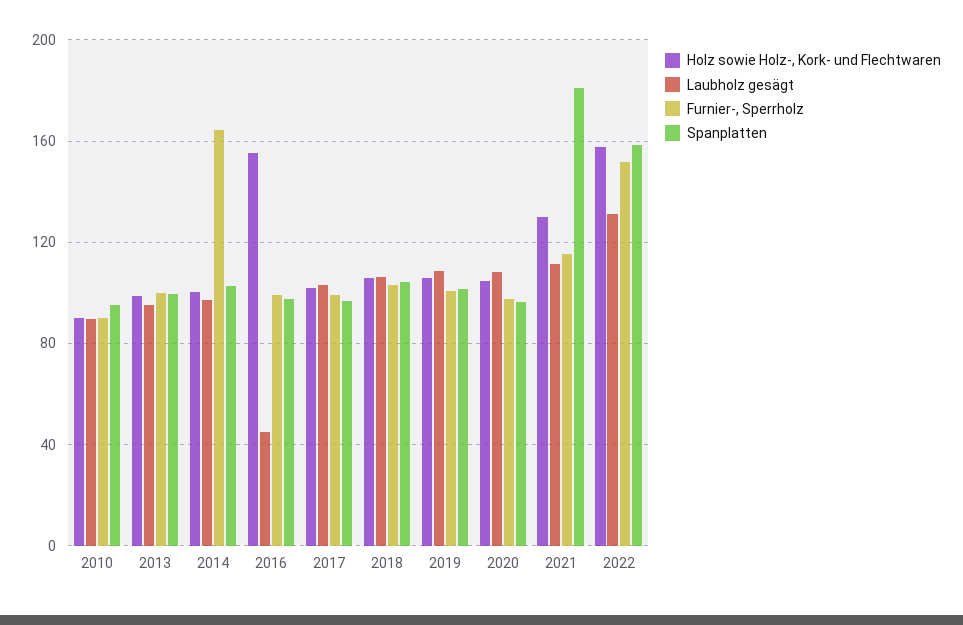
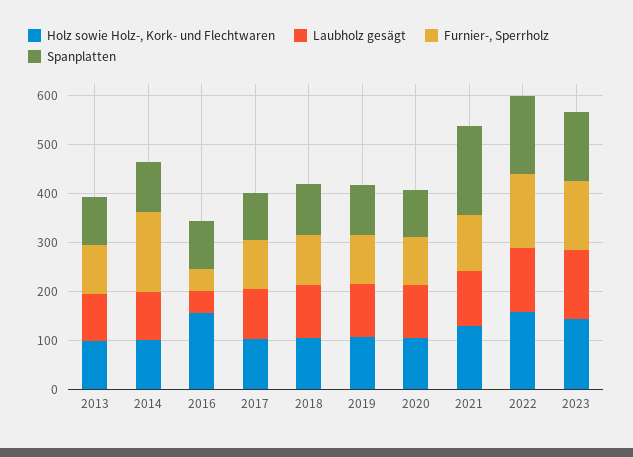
Holz sowie Holz-, Kork- und Flechtwaren, 2010: 90 -> none
Laubholz gesägt, 2010: 90 -> none
Furnier-, Sperrholz, 2010: 90 -> none
Spanplatten, 2010: 95 -> none
Furnier-, Sperrholz, 2016: 100 -> 40
Holz sowie Holz-, Kork- und Flechtwaren, 2023: none -> 140
Laubholz gesägt, 2023: none -> 140
Furnier-, Sperrholz, 2023: none -> 140
Spanplatten, 2023: none -> 140

